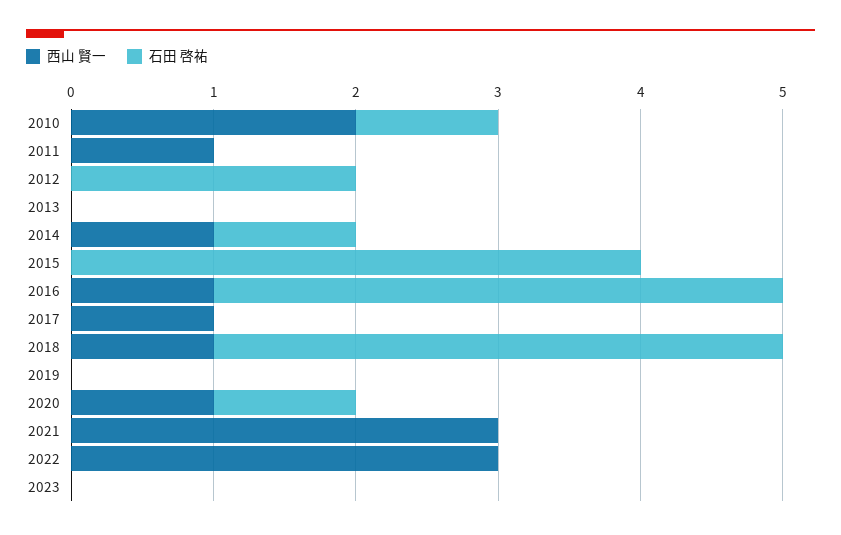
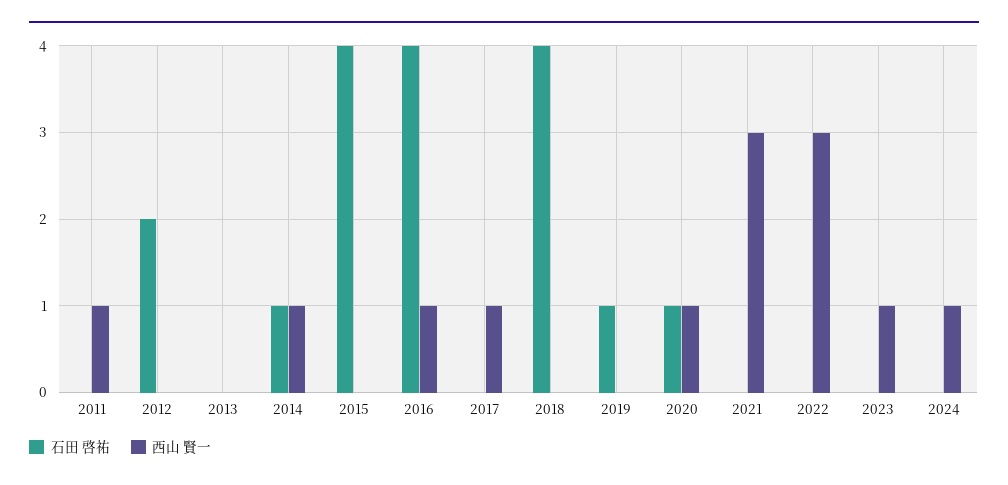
西山 賢一, 2010: 2 -> none
石田 啓祐, 2010: 1 -> none
西山 賢一, 2018: 1 -> 0
石田 啓祐, 2019: 0 -> 1
西山 賢一, 2023: 0 -> 1
石田 啓祐, 2024: none -> 0
西山 賢一, 2024: none -> 1

